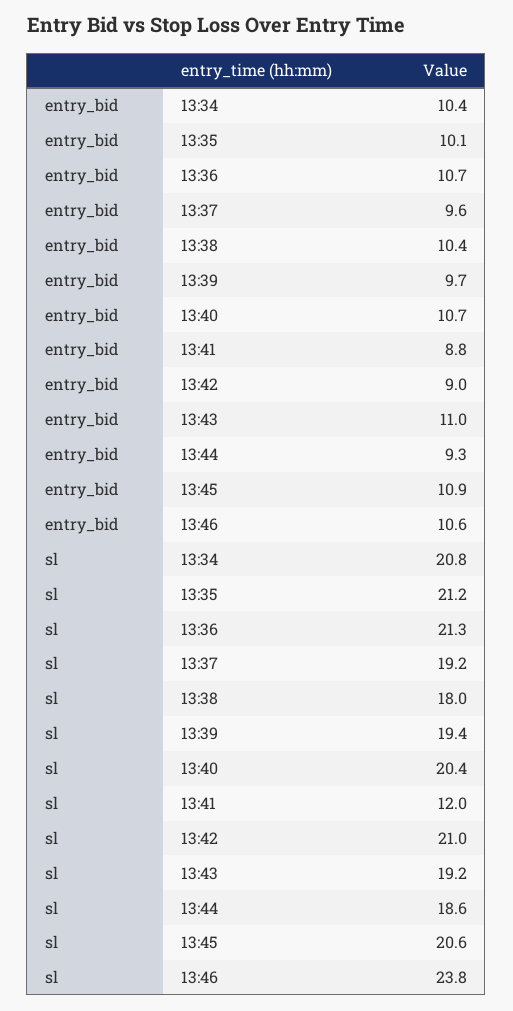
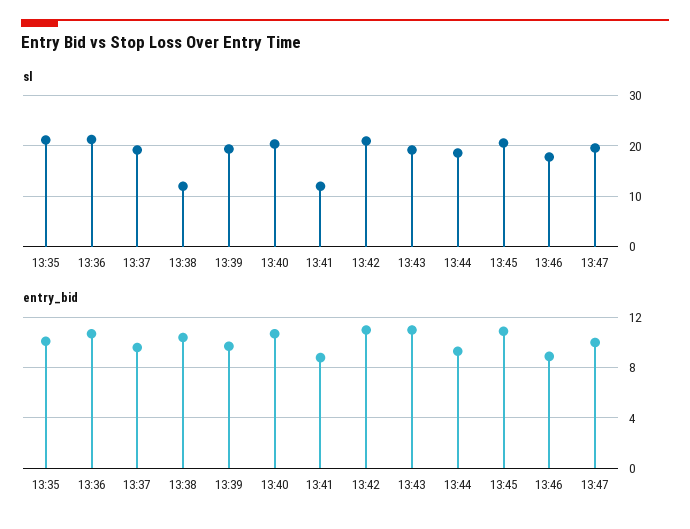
entry_bid, 13:34: 10.4 -> none
entry_bid, 13:42: 9 -> 11
entry_bid, 13:46: 10.6 -> 9
sl, 13:34: 20.8 -> none
sl, 13:38: 18 -> 12
sl, 13:46: 23.8 -> 18
sl, 13:47: none -> 20
entry_bid, 13:47: none -> 10

